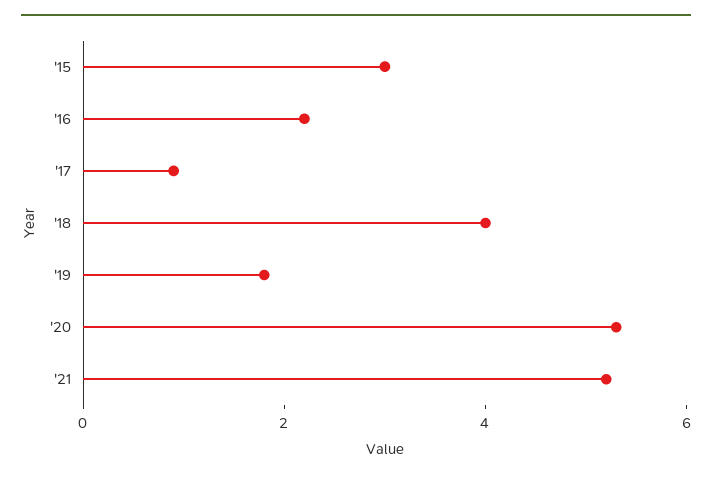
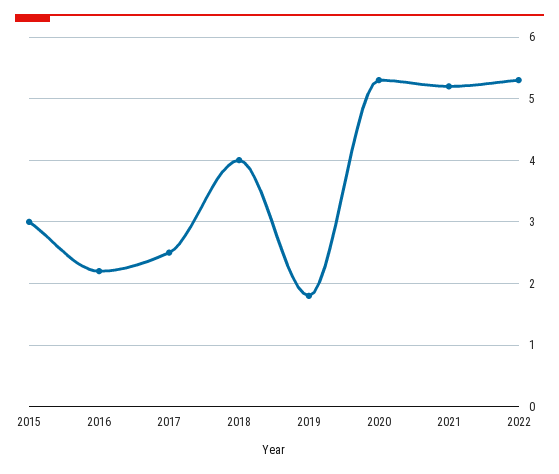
'17: 1 -> 2.5
2022: none -> 5.3

